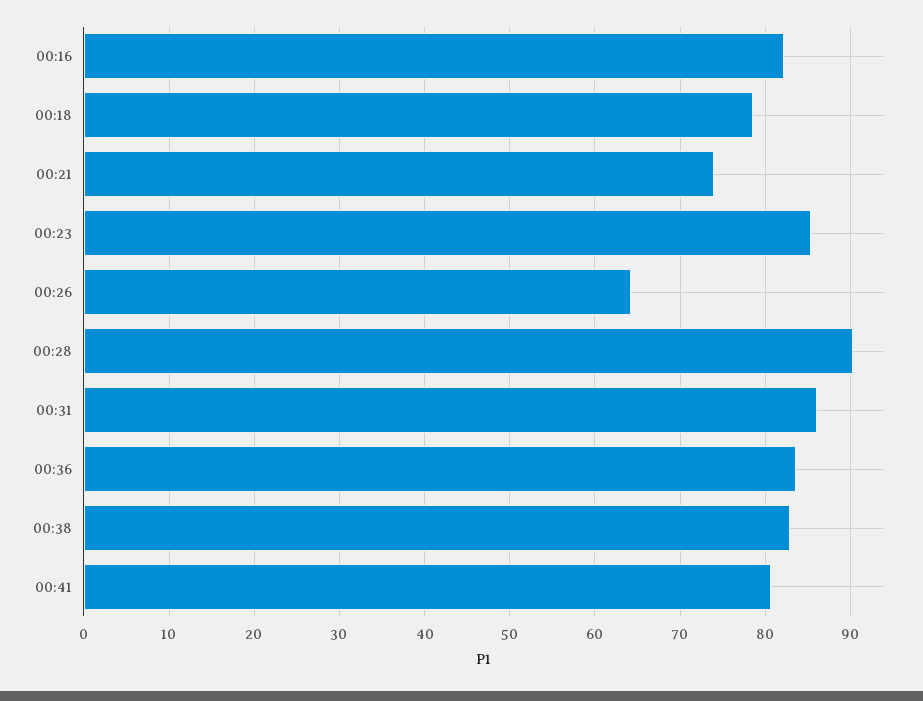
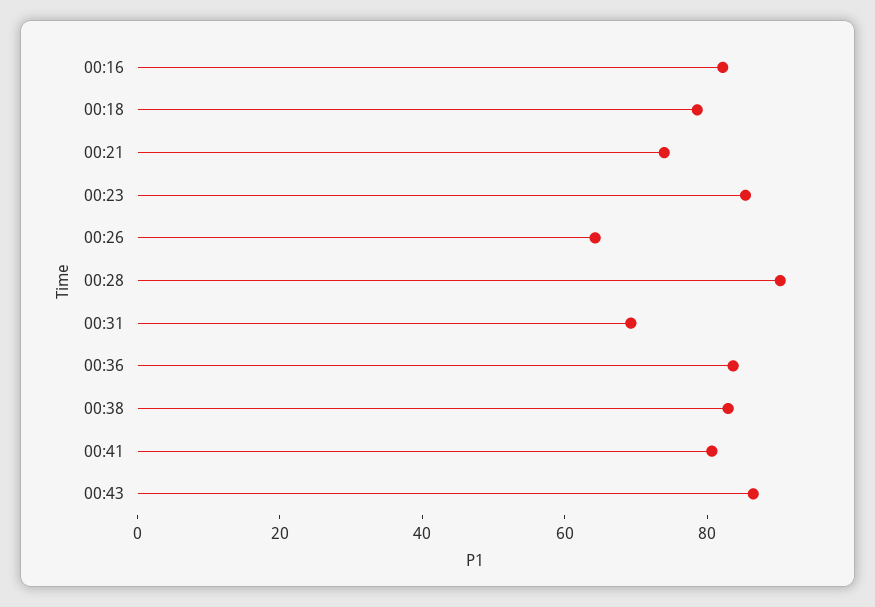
00:31: 86 -> 70
00:43: none -> 85

